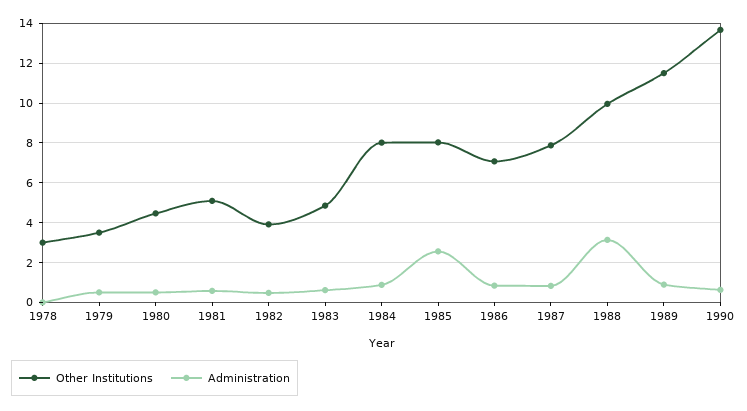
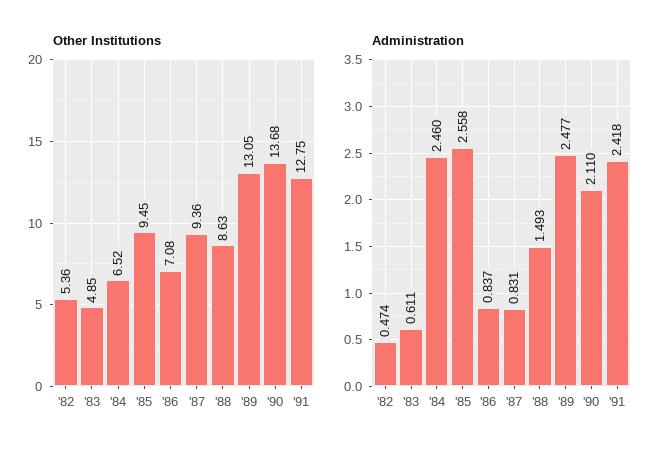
Other Institutions, 1978: 3 -> none
Administration, 1978: 0 -> none
Other Institutions, 1979: 3.5 -> none
Administration, 1979: 0.5 -> none
Other Institutions, 1980: 4.5 -> none
Administration, 1980: 0.5 -> none
Other Institutions, 1981: 5 -> none
Administration, 1981: 0.5 -> none
Other Institutions, 1982: 4 -> 5.36
Other Institutions, 1984: 8 -> 6.52
Administration, 1984: 1 -> 2.46
Other Institutions, 1985: 8 -> 9.45
Other Institutions, 1987: 8 -> 9.36
Other Institutions, 1988: 10 -> 8.63
Administration, 1988: 3 -> 1.493
Other Institutions, 1989: 11.5 -> 13.05
Administration, 1989: 1 -> 2.477
Administration, 1990: 0.5 -> 2.11
Other Institutions, '91: none -> 12.75
Administration, '91: none -> 2.418

